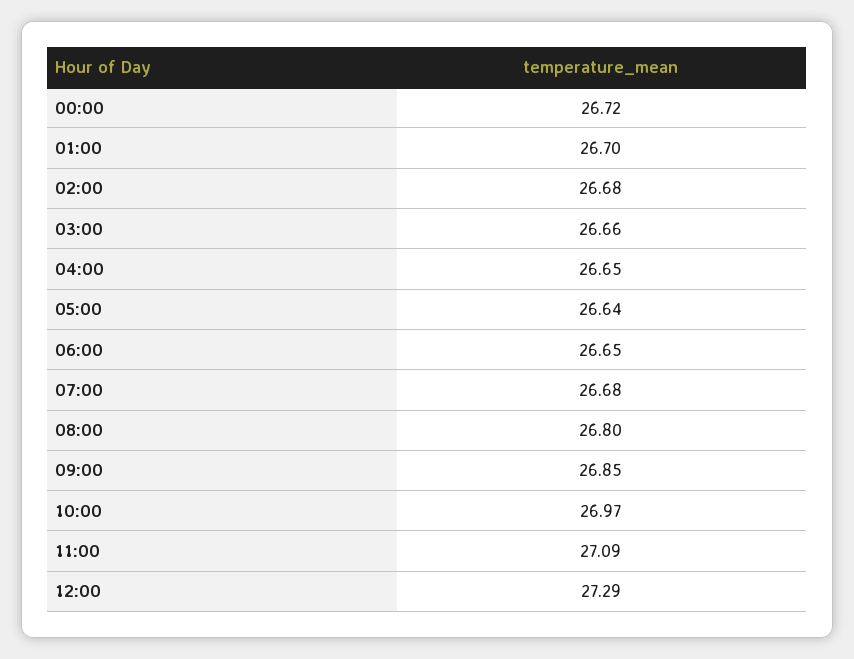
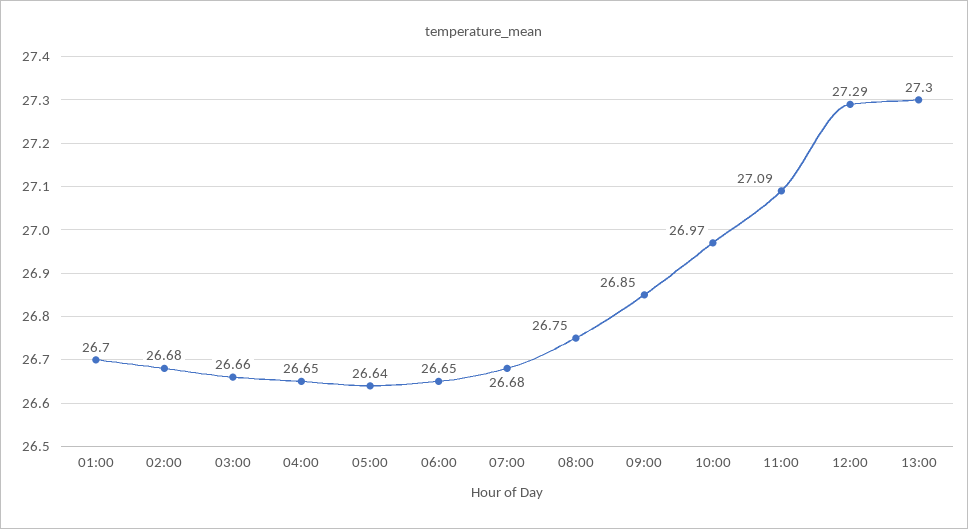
00:00: 26.72 -> none
08:00: 26.8 -> 26.75
13:00: none -> 27.3

